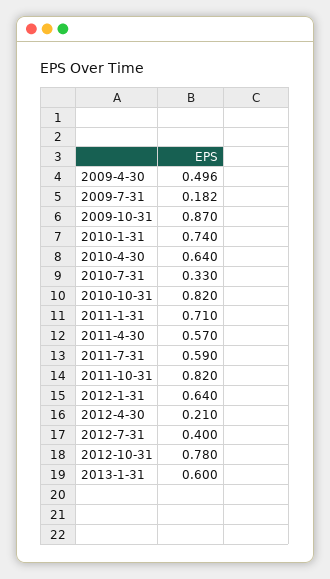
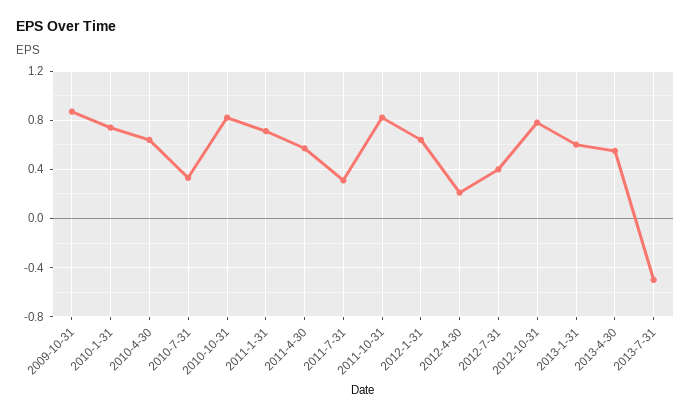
2009-4-30: 0.496 -> none
2009-7-31: 0.182 -> none
2011-7-31: 0.59 -> 0.3
2013-4-30: none -> 0.55
2013-7-31: none -> -0.5

